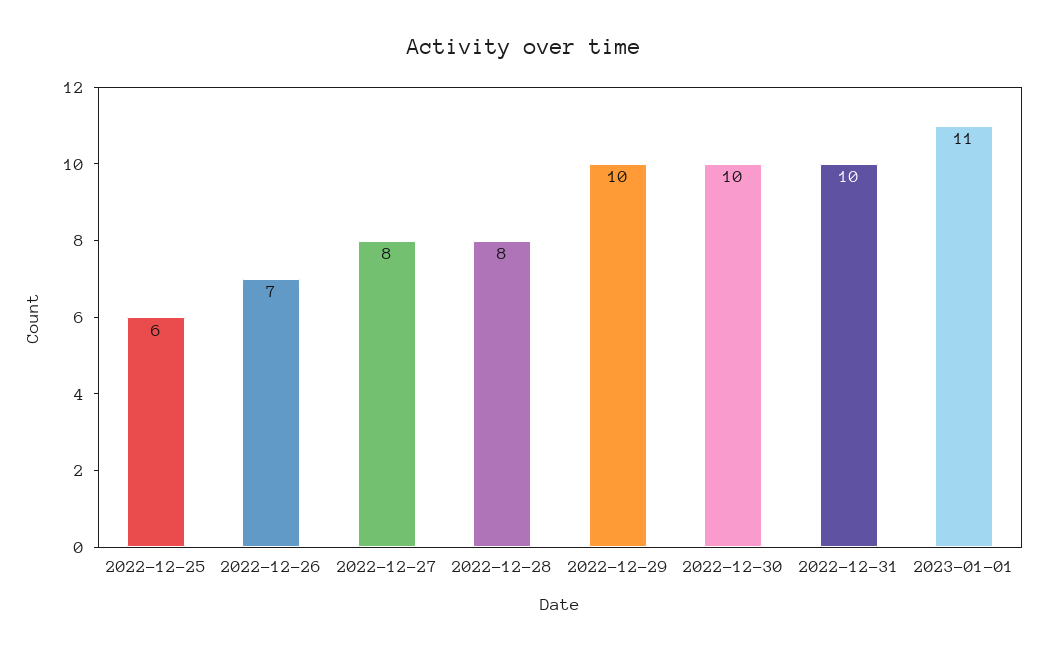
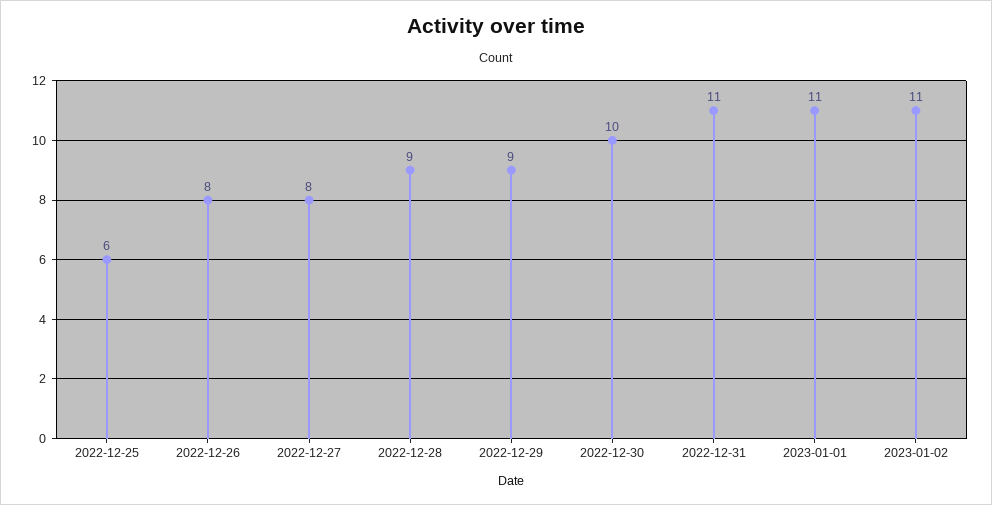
2022-12-26: 7 -> 8
2022-12-28: 8 -> 9
2022-12-29: 10 -> 9
2022-12-31: 10 -> 11
2023-01-02: none -> 11

